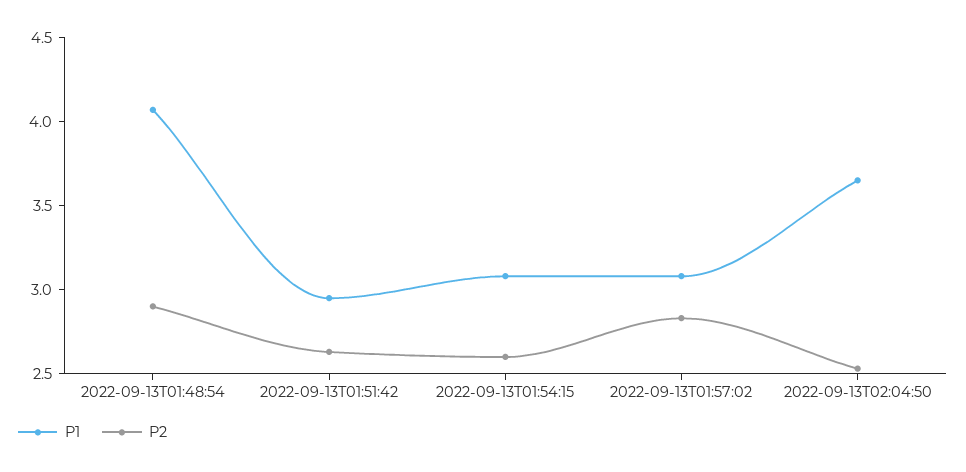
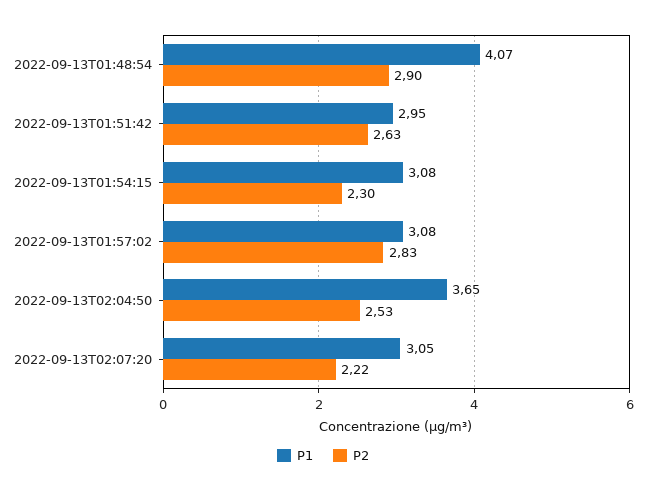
P2, 2022-09-13T01:54:15: 2.6 -> 2.3
P1, 2022-09-13T02:07:20: none -> 3.05
P2, 2022-09-13T02:07:20: none -> 2.22

